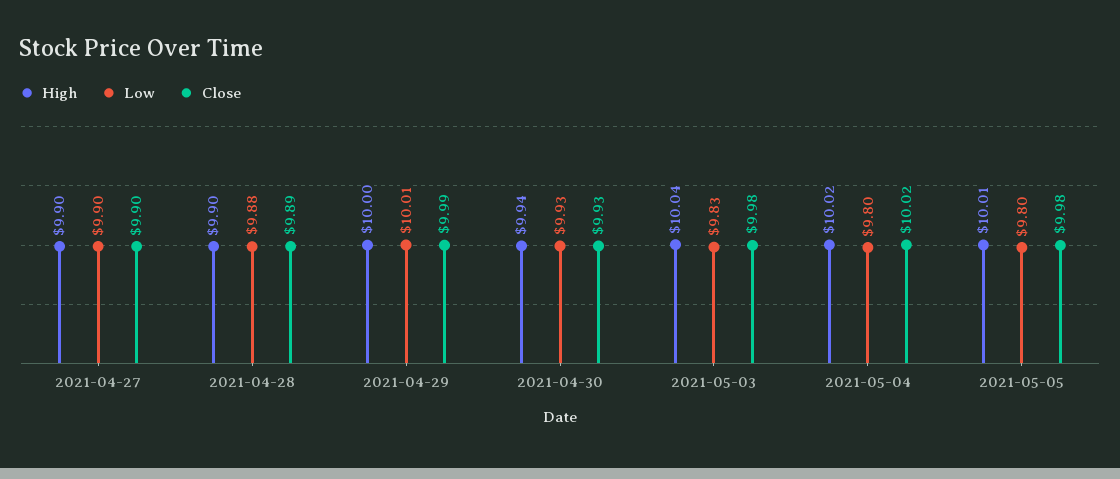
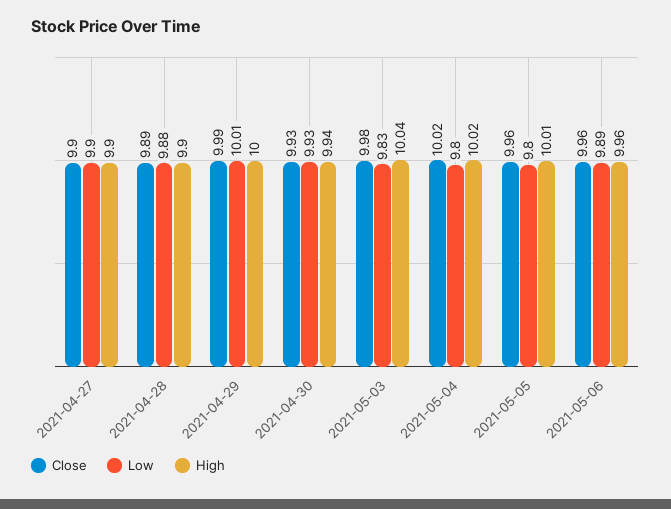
Close, 2021-05-05: 9.98 -> 9.96
Close, 2021-05-06: none -> 9.96
Low, 2021-05-06: none -> 9.89
High, 2021-05-06: none -> 9.96

